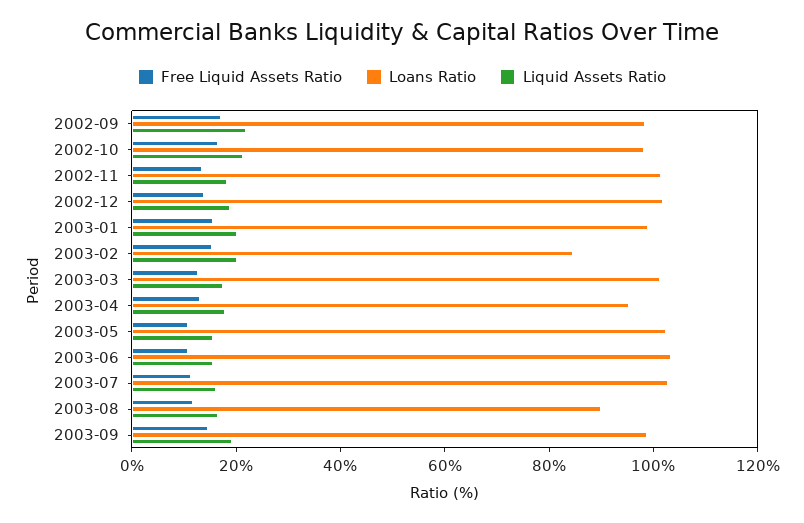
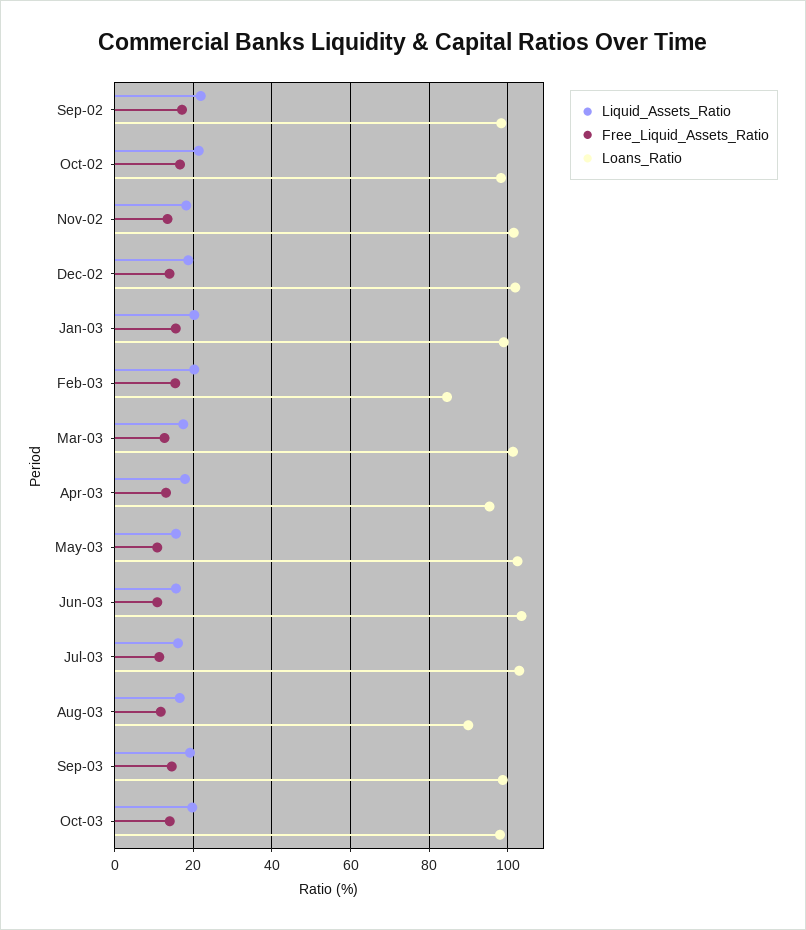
Liquid Assets Ratio, Oct-03: none -> 20
Free Liquid Assets Ratio, Oct-03: none -> 14
Loans Ratio, Oct-03: none -> 98

